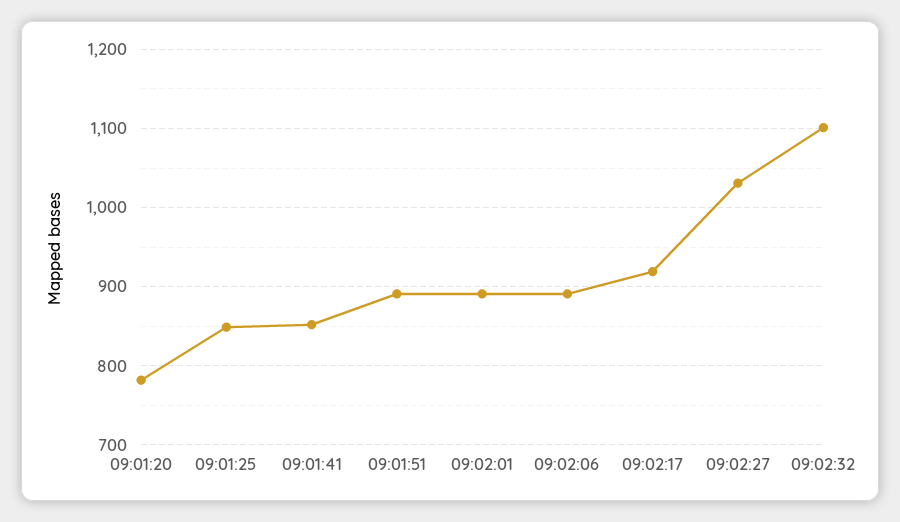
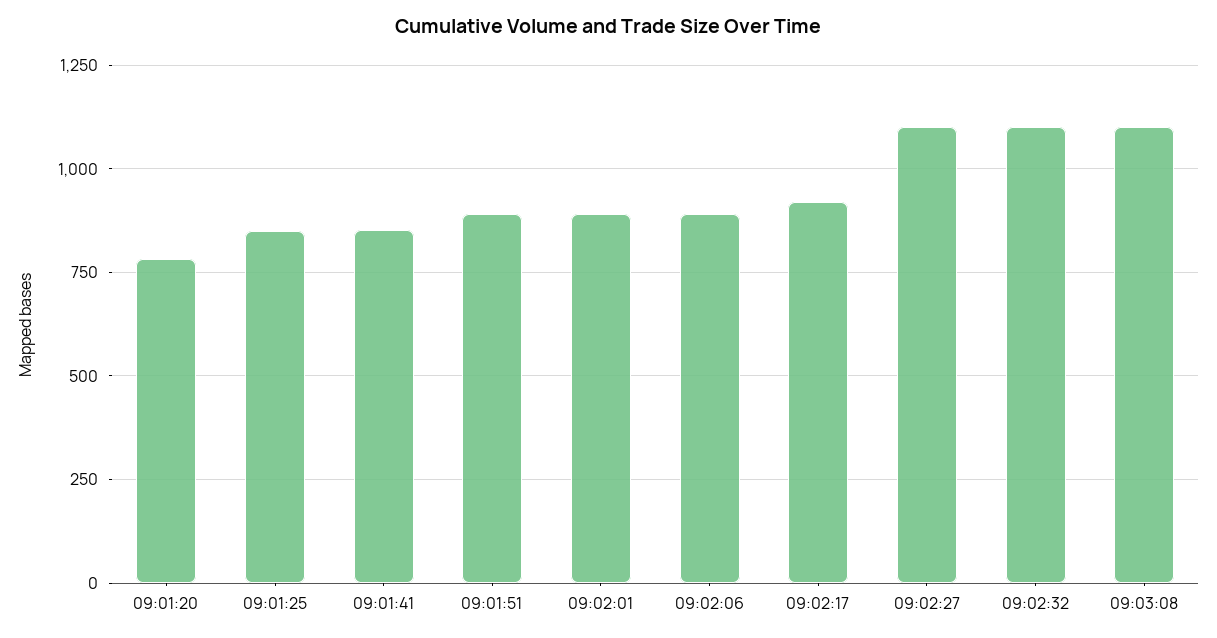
09:02:27: 1030 -> 1100
09:03:08: none -> 1100

